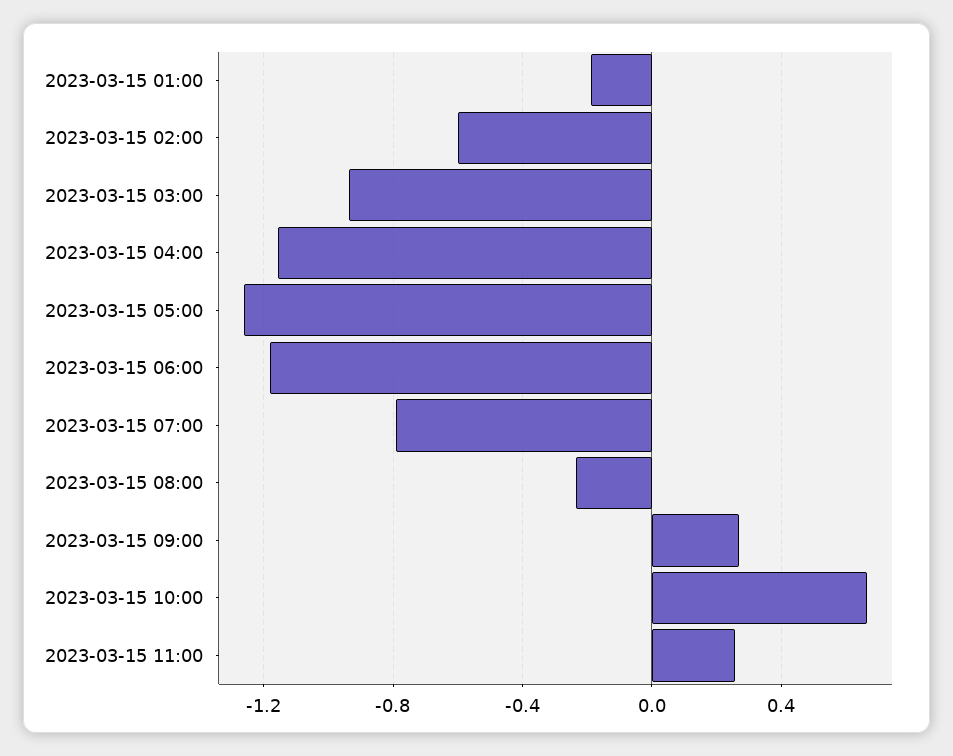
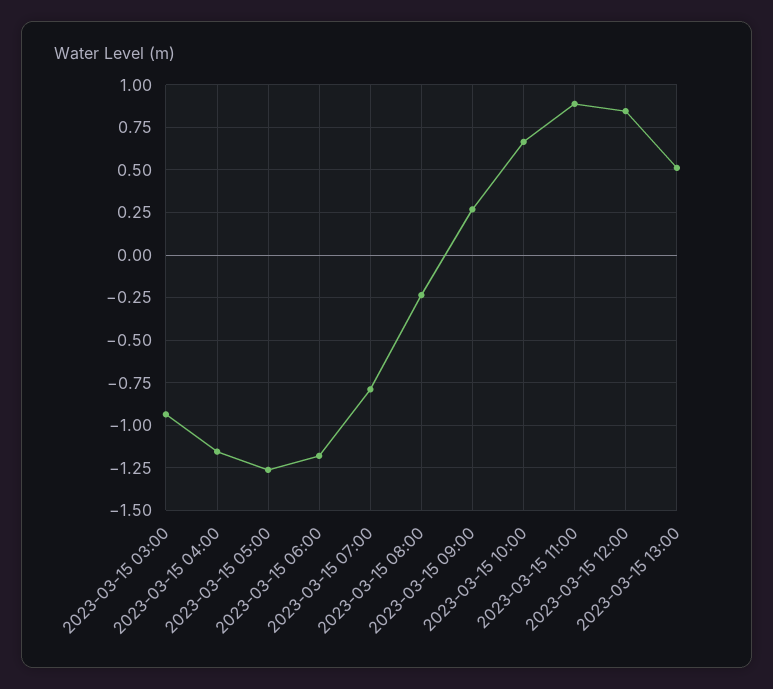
2023-03-15 01:00: -0.2 -> none
2023-03-15 02:00: -0.6 -> none
2023-03-15 11:00: 0.25 -> 0.9
2023-03-15 12:00: none -> 0.85
2023-03-15 13:00: none -> 0.5

